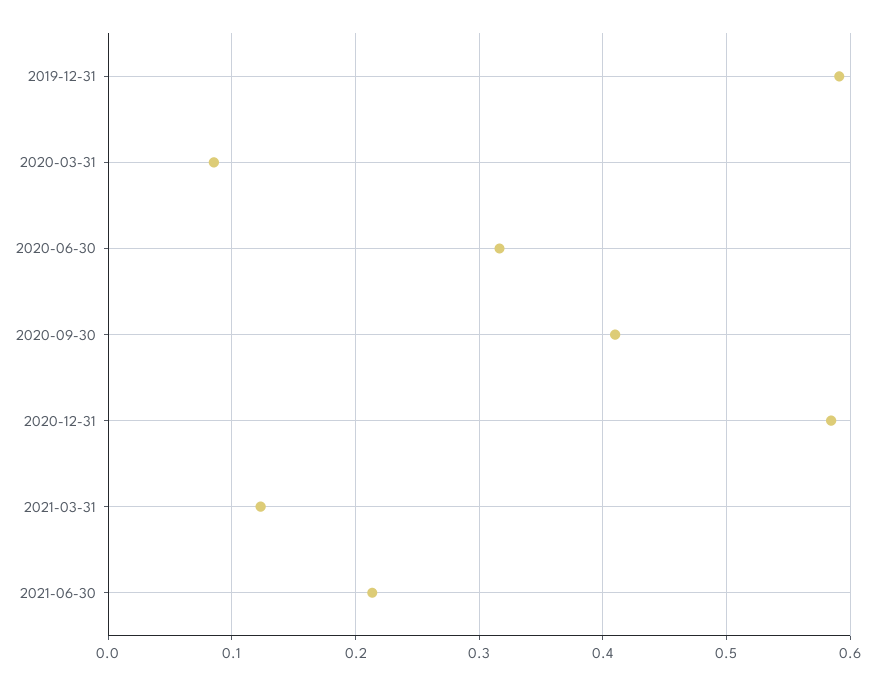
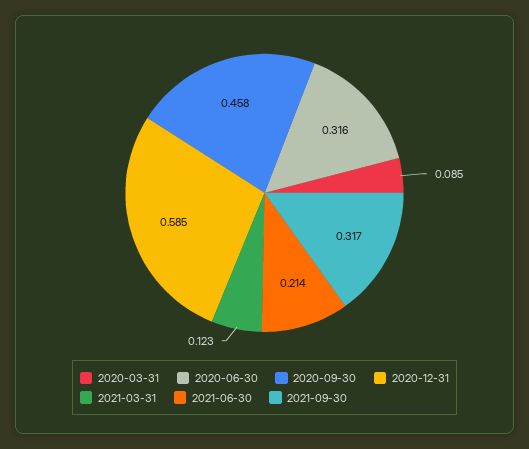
2019-12-31: 0.59 -> none
2020-09-30: 0.41 -> 0.458
2021-09-30: none -> 0.317

